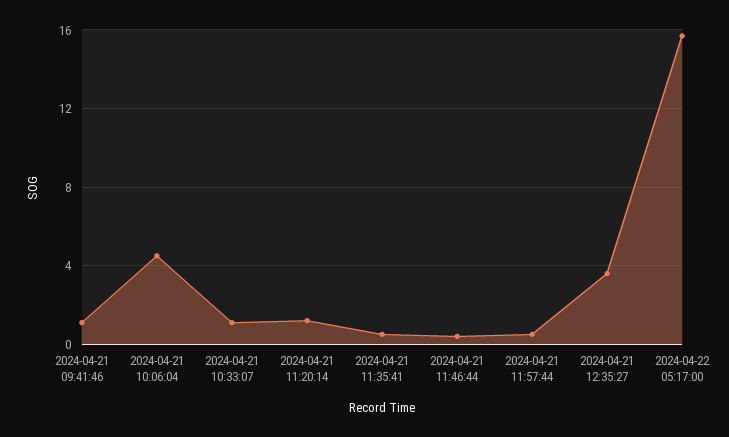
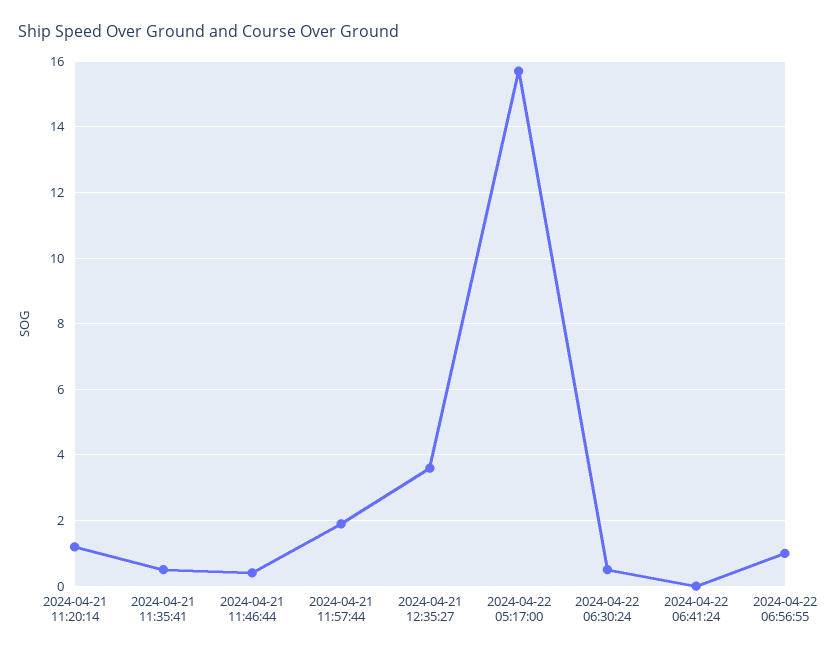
2024-04-21 09:41:46: 1 -> none
2024-04-21 10:06:04: 4.5 -> none
2024-04-21 10:33:07: 1 -> none
2024-04-21 11:57:44: 0.5 -> 2
2024-04-22 06:30:24: none -> 0.5
2024-04-22 06:41:24: none -> 0
2024-04-22 06:56:55: none -> 1

